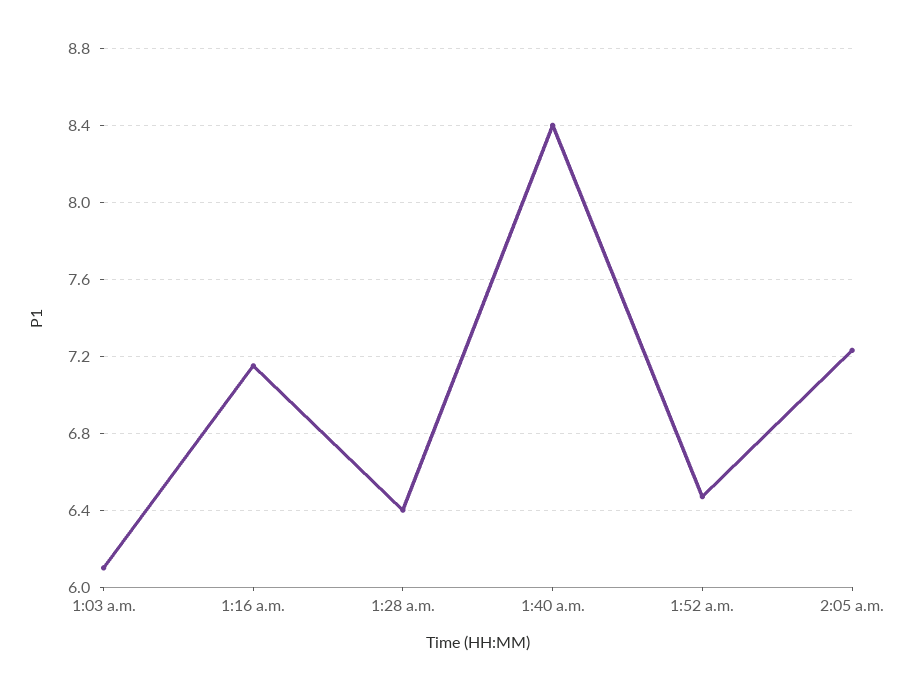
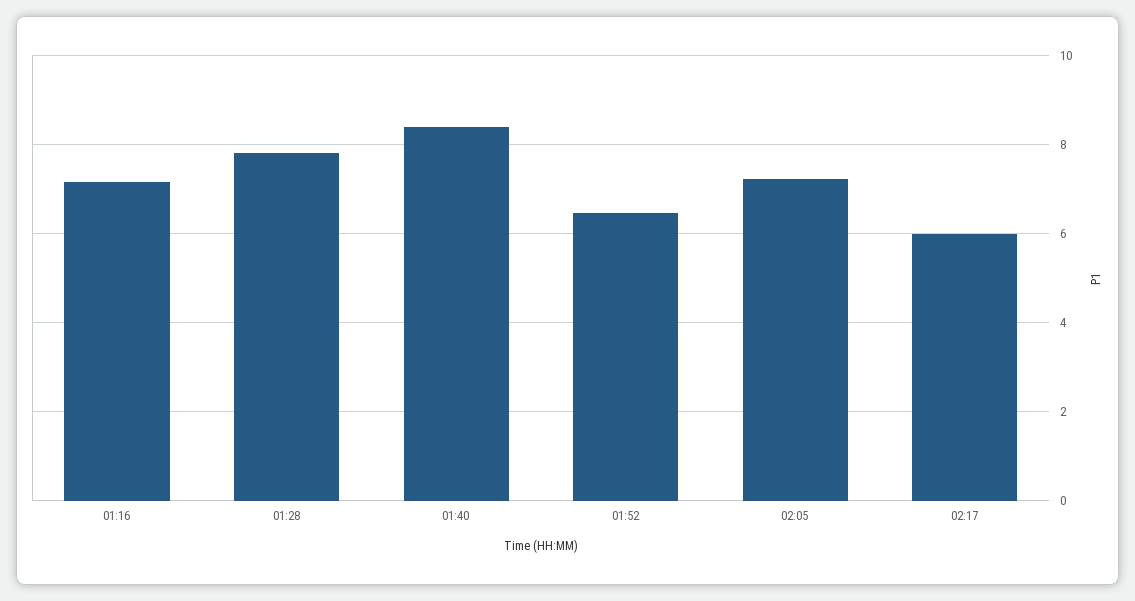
1:03 a.m.: 6.1 -> none
1:28 a.m.: 6.4 -> 7.8
02:17: none -> 6

